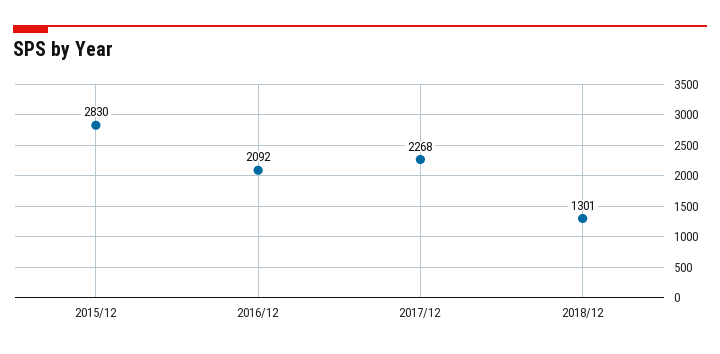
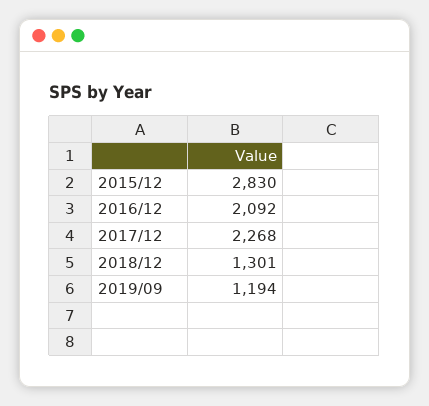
2019/09: none -> 1194

